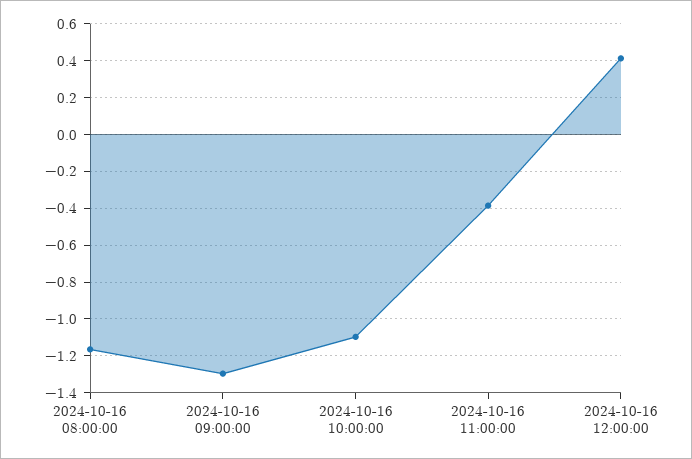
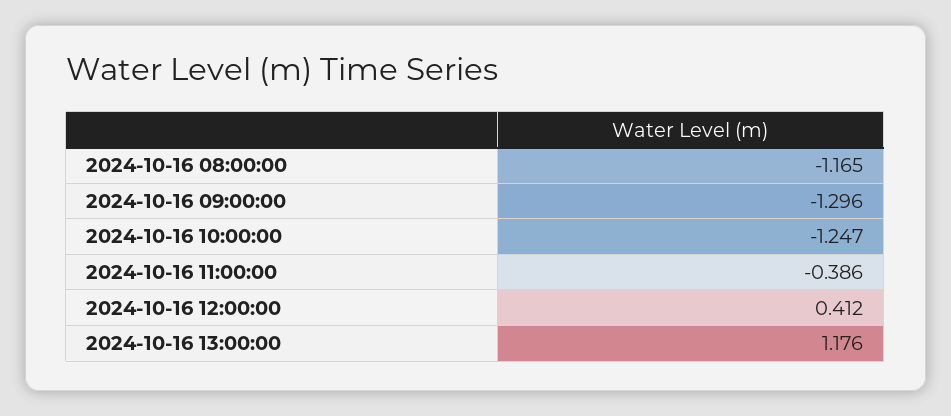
2024-10-16 10:00:00: -1.1 -> -1.247
2024-10-16 13:00:00: none -> 1.176

